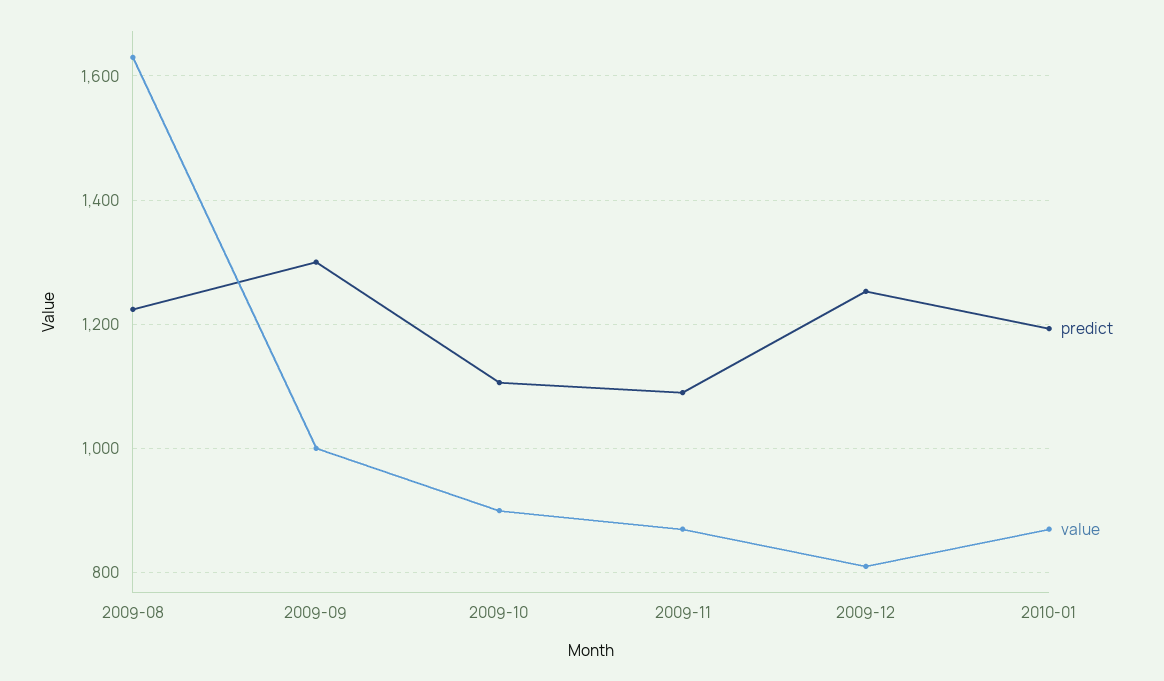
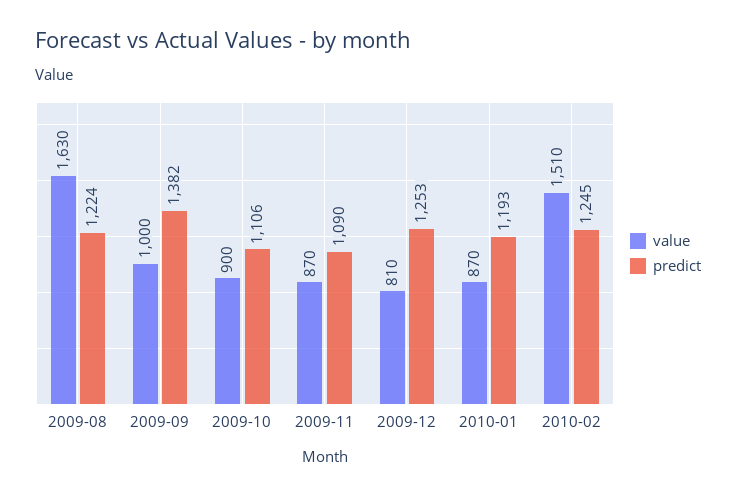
predict, 2009-09: 1300 -> 1382
value, 2010-02: none -> 1510
predict, 2010-02: none -> 1245

